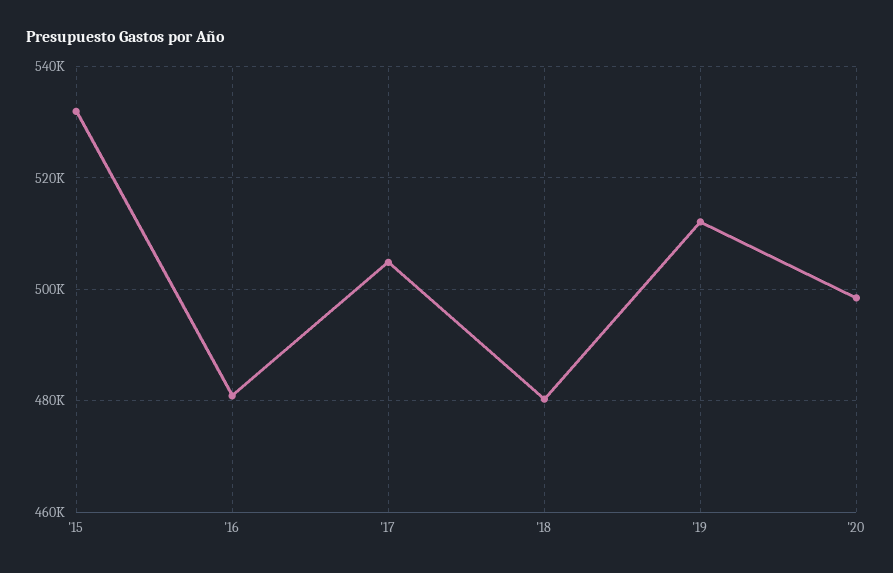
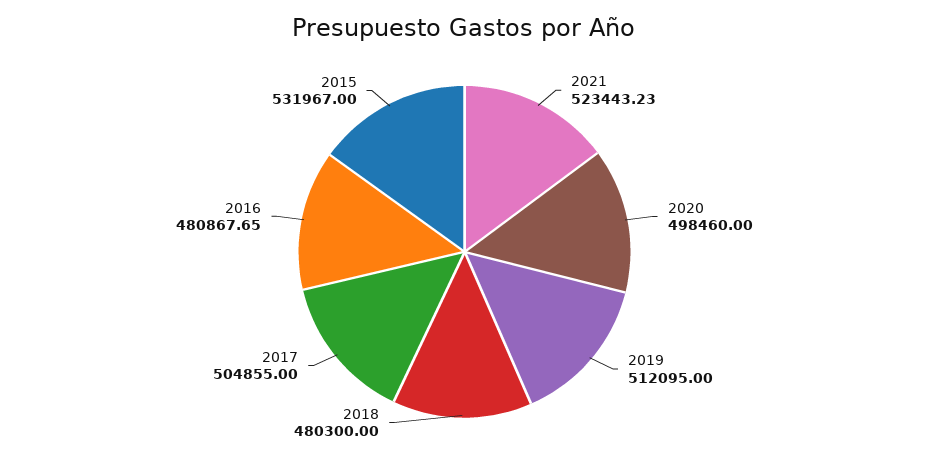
2021: none -> 523443.23

